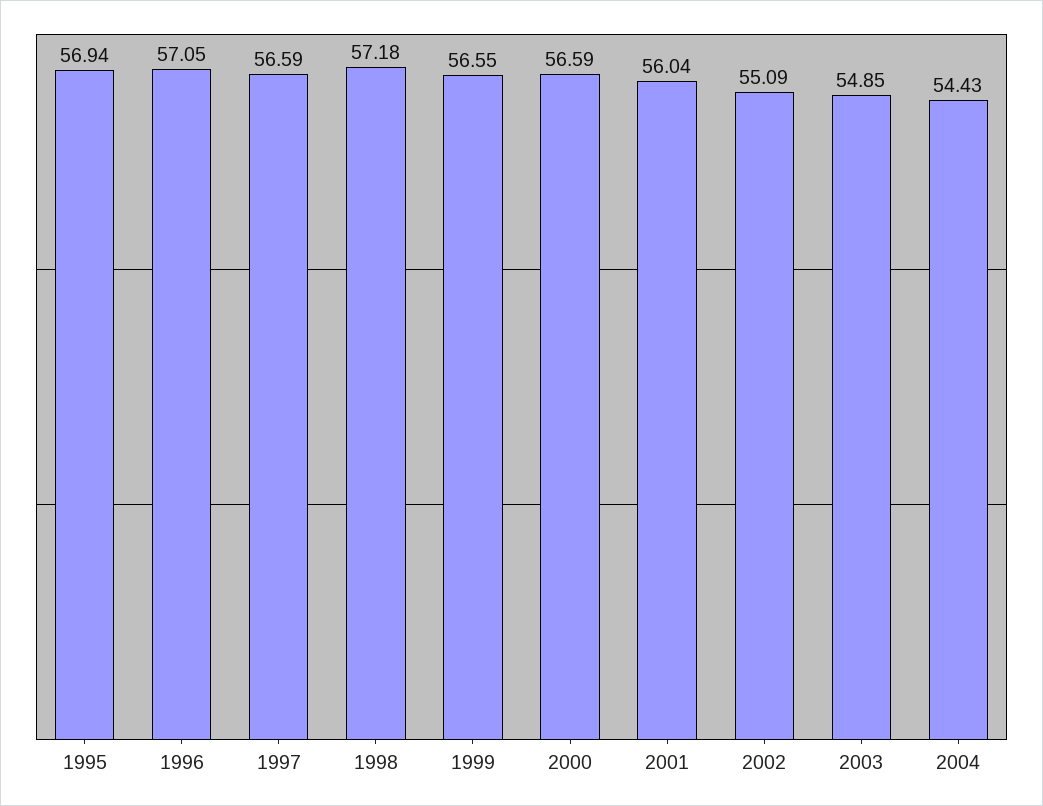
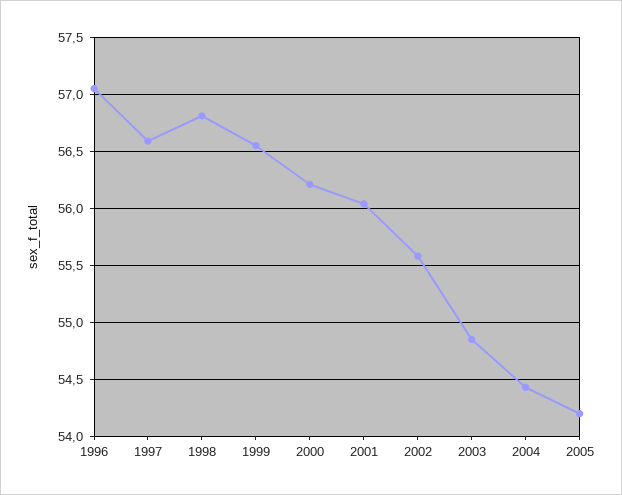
1995: 56.94 -> none
1998: 57.18 -> 56.8
2000: 56.59 -> 56.2
2002: 55.09 -> 55.6
2005: none -> 54.2

